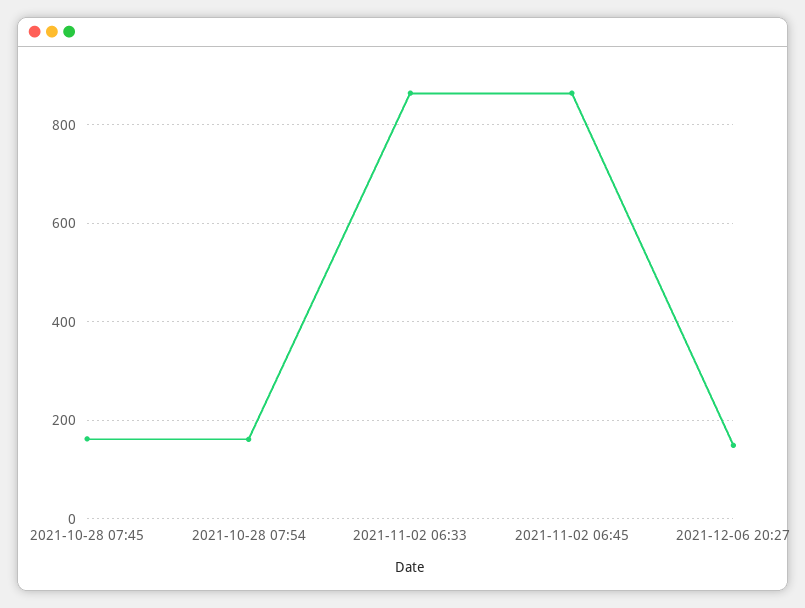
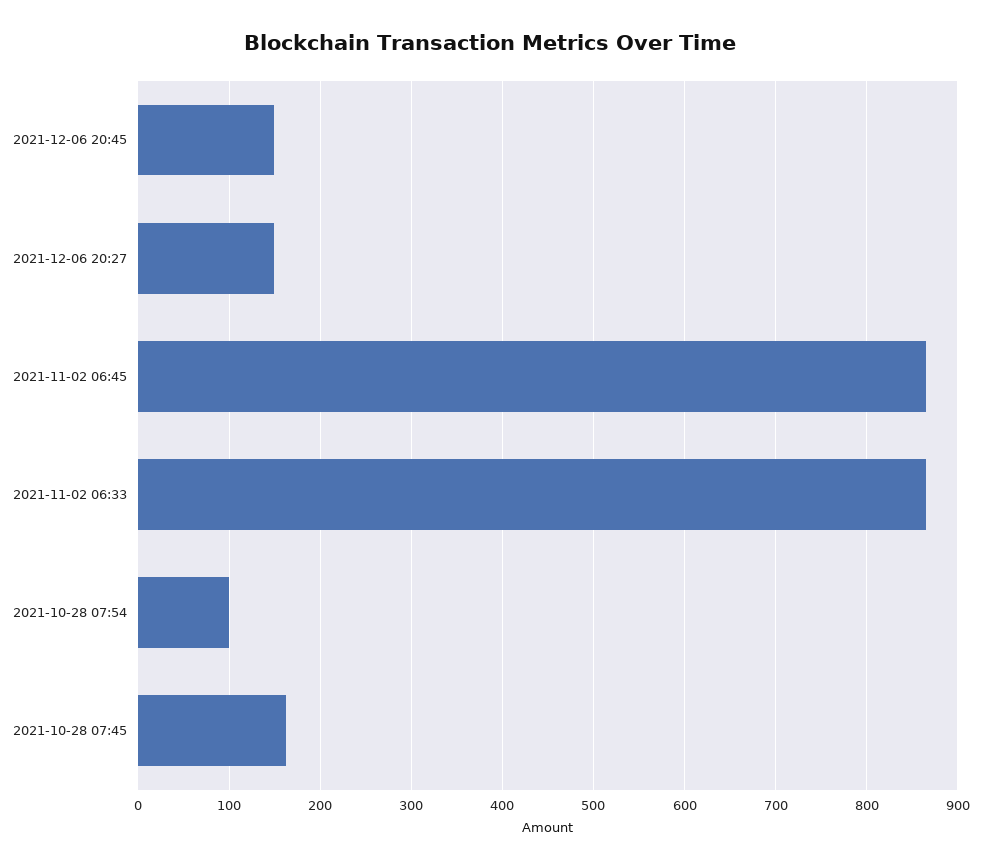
2021-10-28 07:54: 160 -> 100
2021-12-06 20:45: none -> 150

